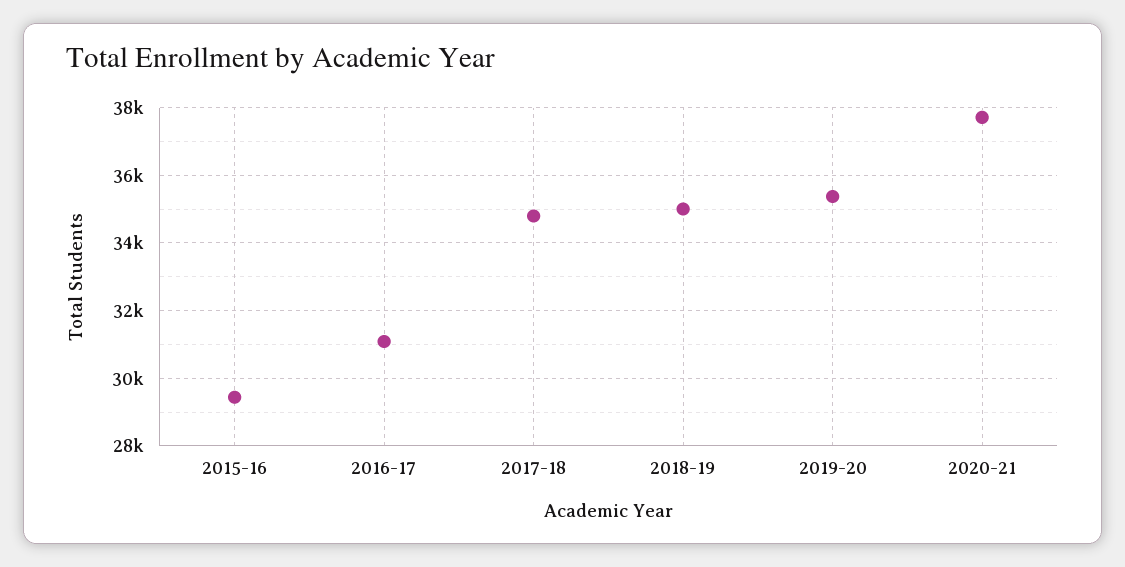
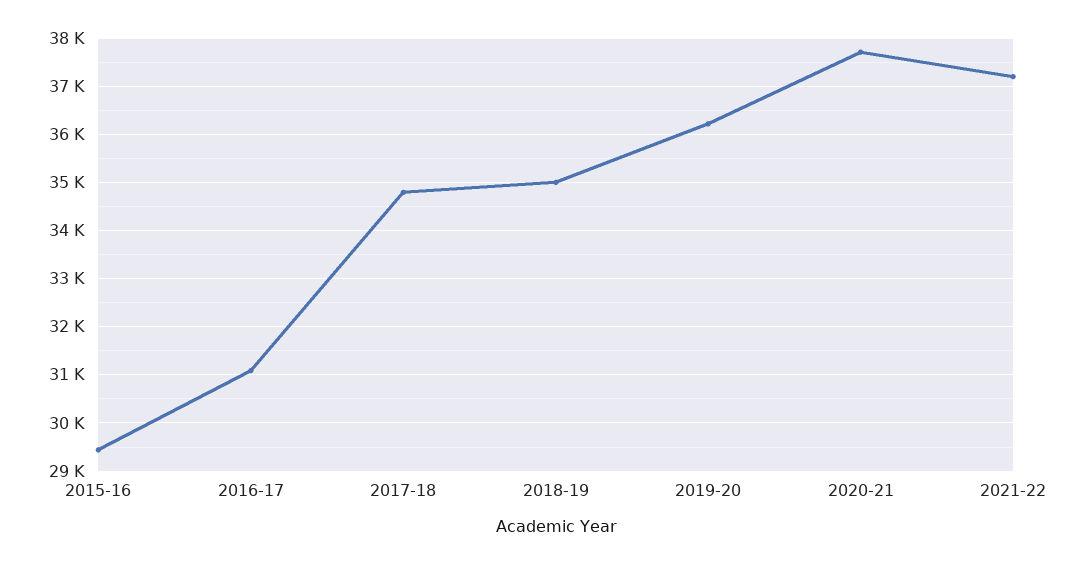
2019-20: 35400 -> 36200
2021-22: none -> 37200

